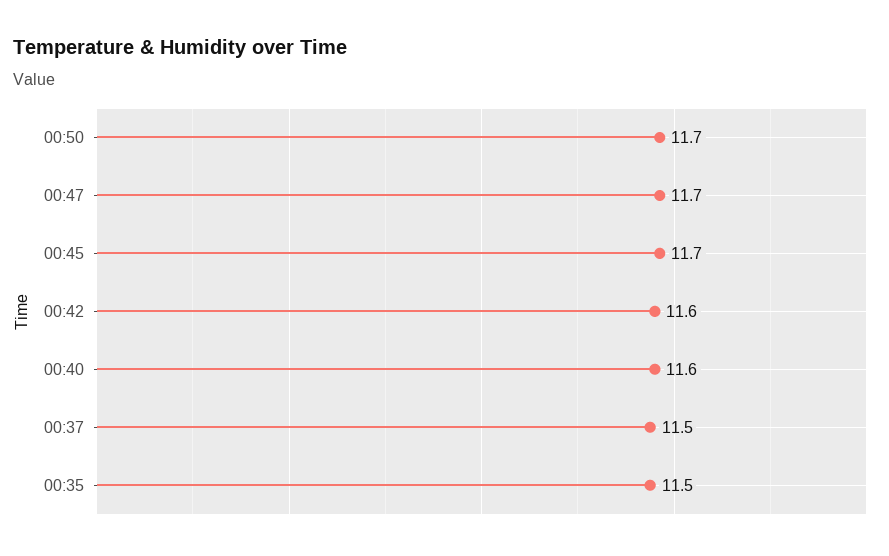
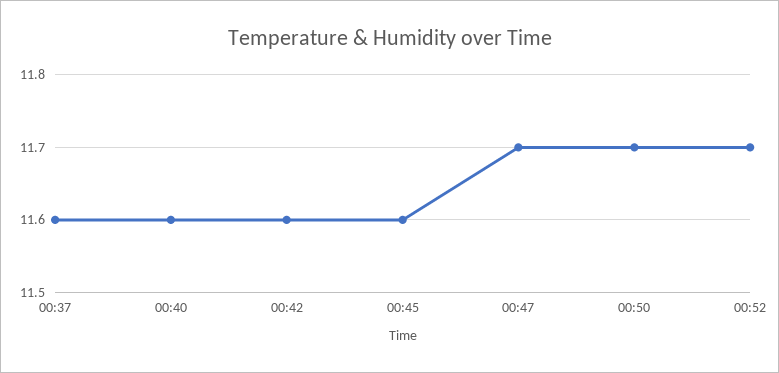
00:45: 11.7 -> 11.6
00:37: 11.5 -> 11.6
00:35: 11.5 -> none
00:52: none -> 11.7

